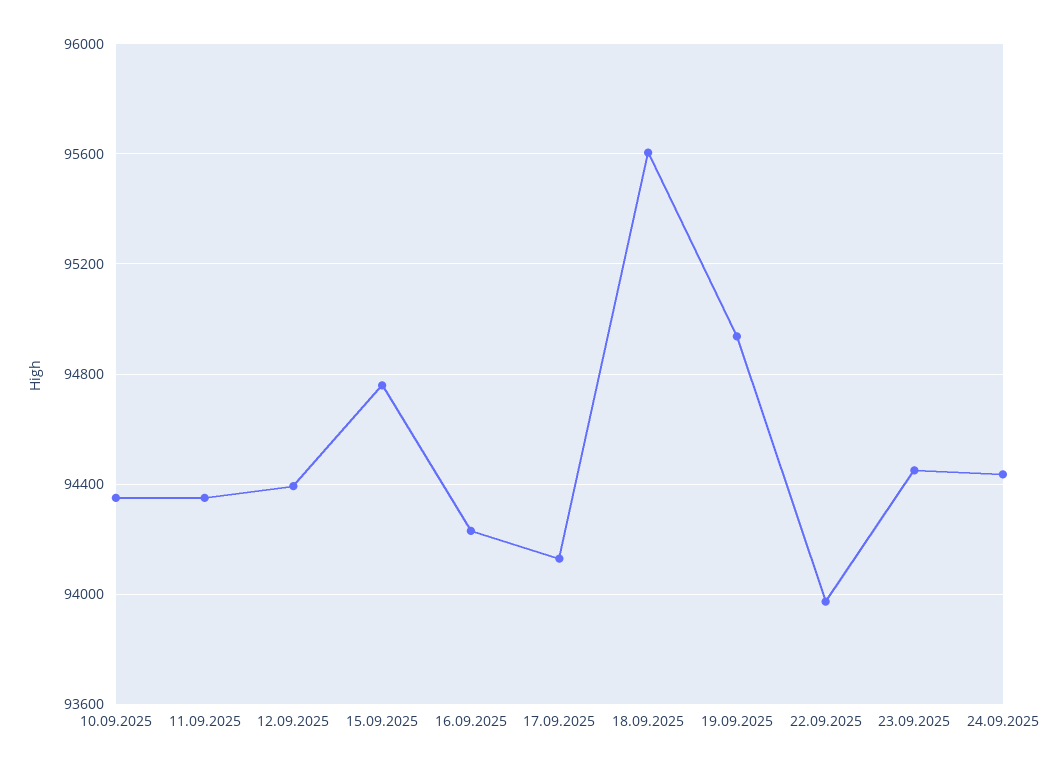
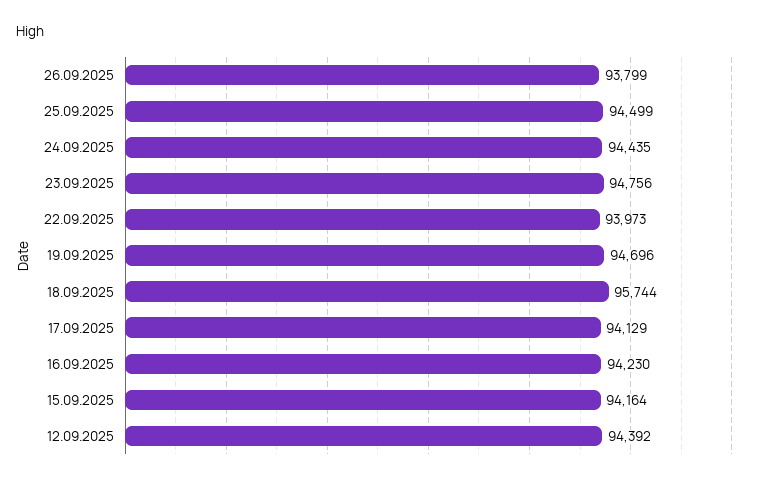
10.09.2025: 94350 -> none
11.09.2025: 94350 -> none
15.09.2025: 94750 -> 94164
18.09.2025: 95600 -> 95744
19.09.2025: 94950 -> 94696
23.09.2025: 94450 -> 94756
26.09.2025: none -> 93799
25.09.2025: none -> 94499

